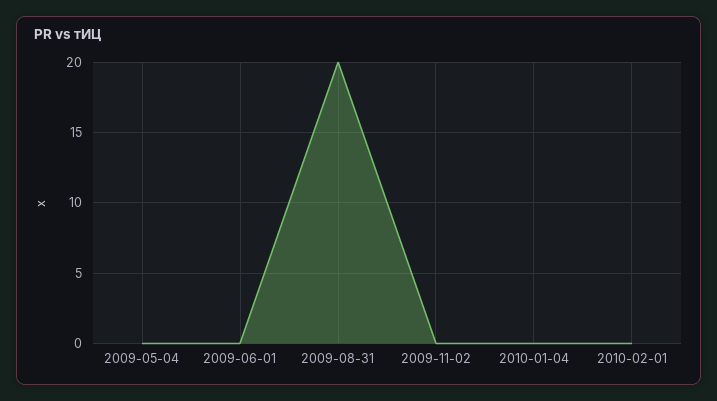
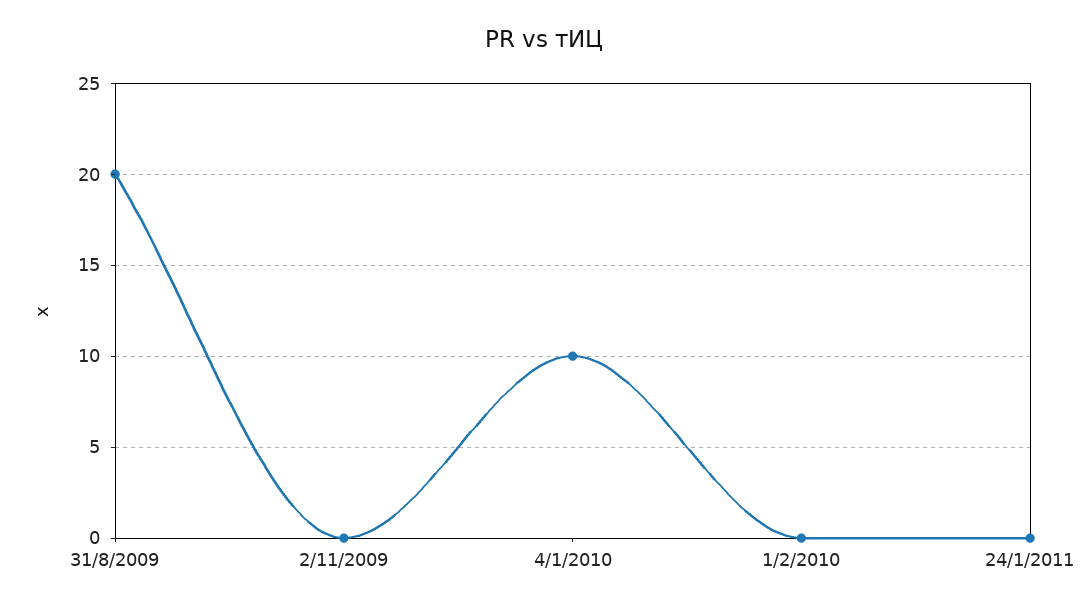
2009-05-04: 0 -> none
2009-06-01: 0 -> none
2010-01-04: 0 -> 10
24/1/2011: none -> 0

